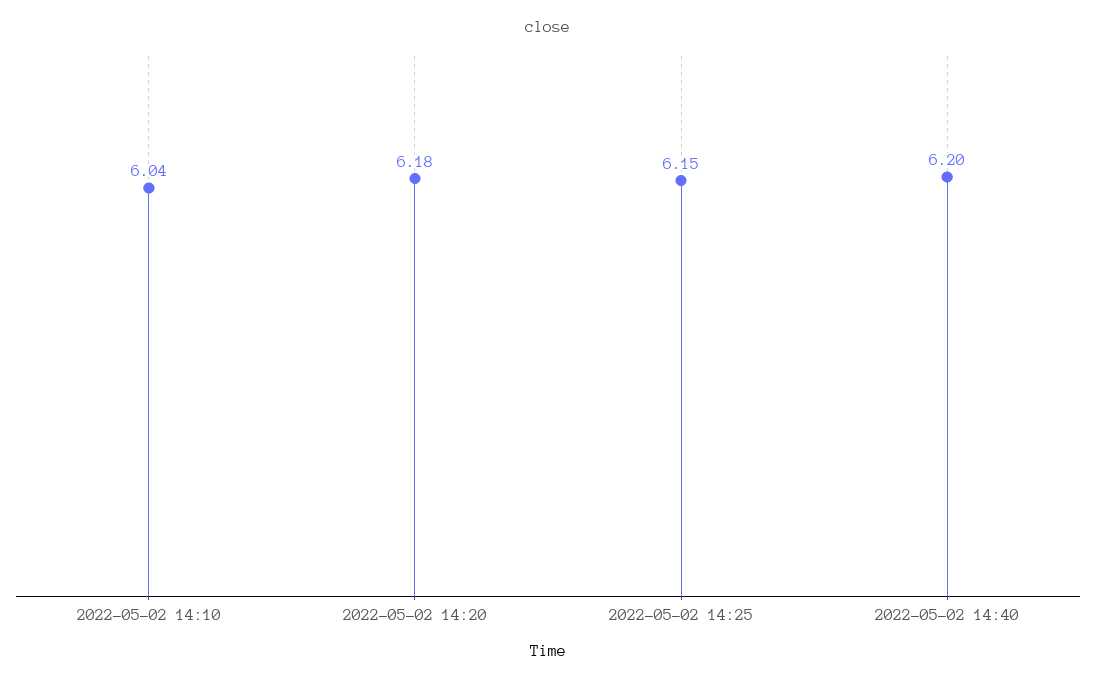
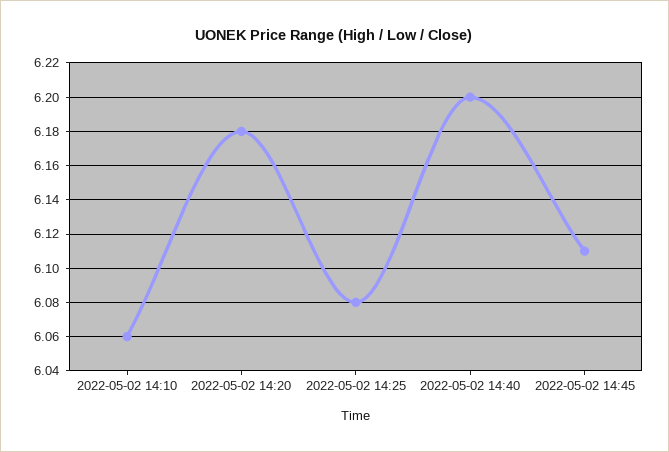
2022-05-02 14:10: 6.04 -> 6.06
2022-05-02 14:25: 6.15 -> 6.08
2022-05-02 14:45: none -> 6.11

